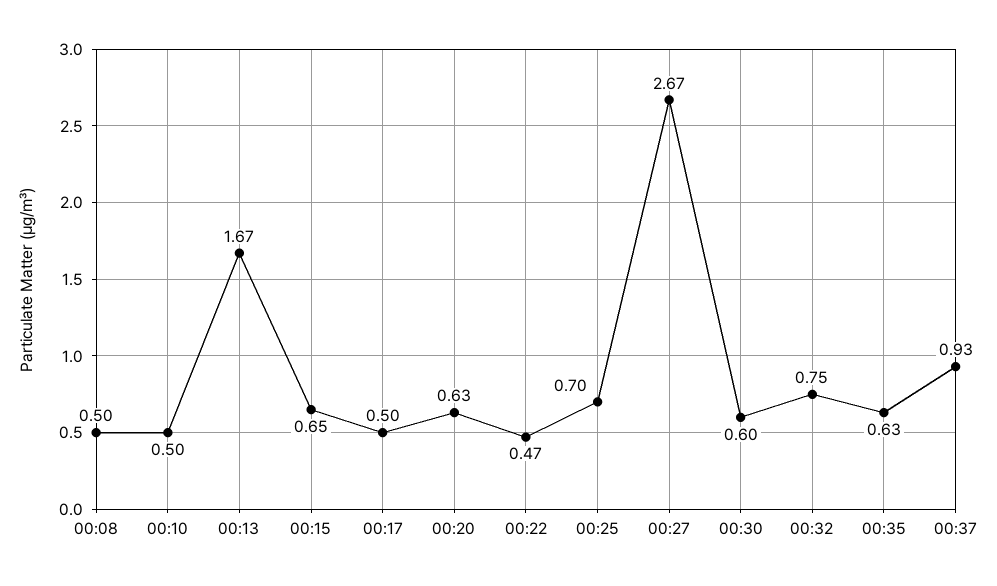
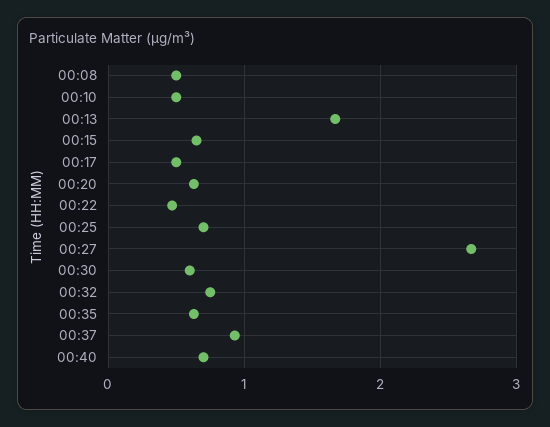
00:40: none -> 0.7

